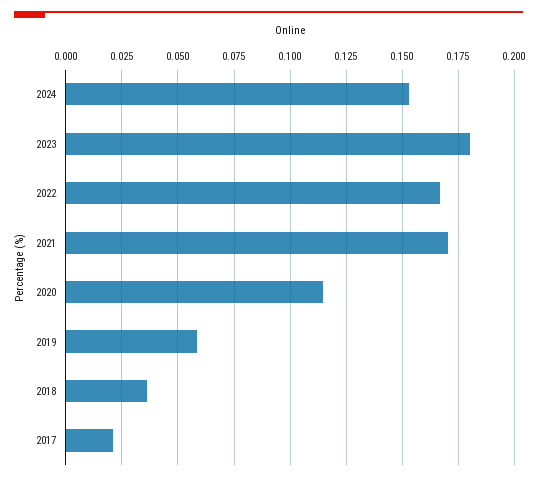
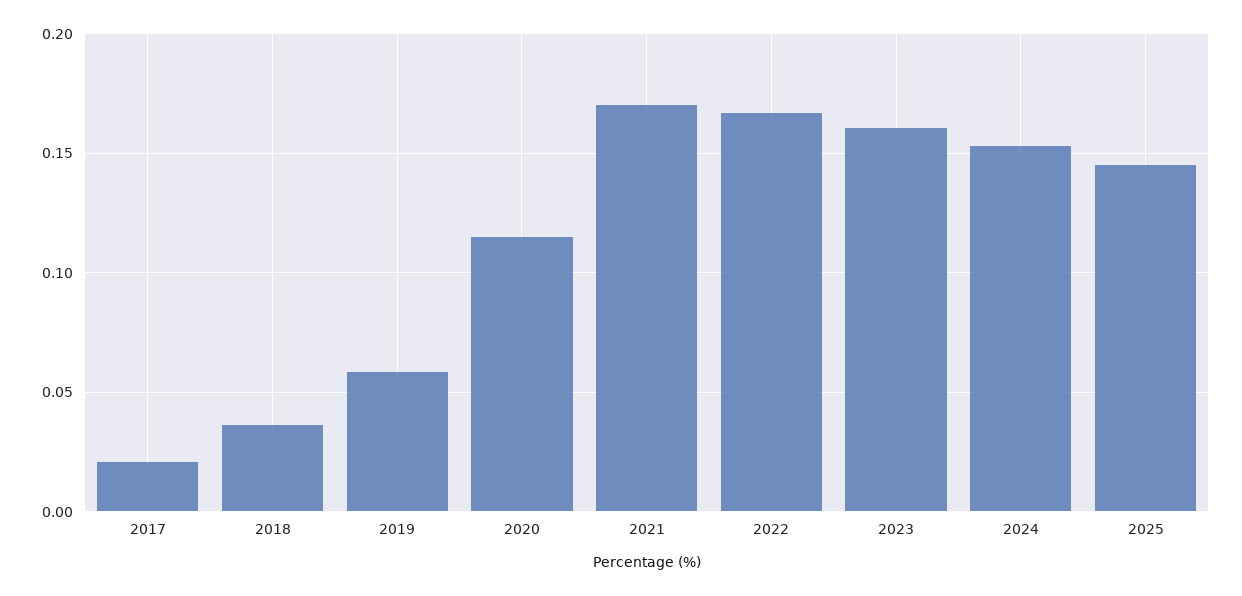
2023: 0.18 -> 0.16
2025: none -> 0.145

